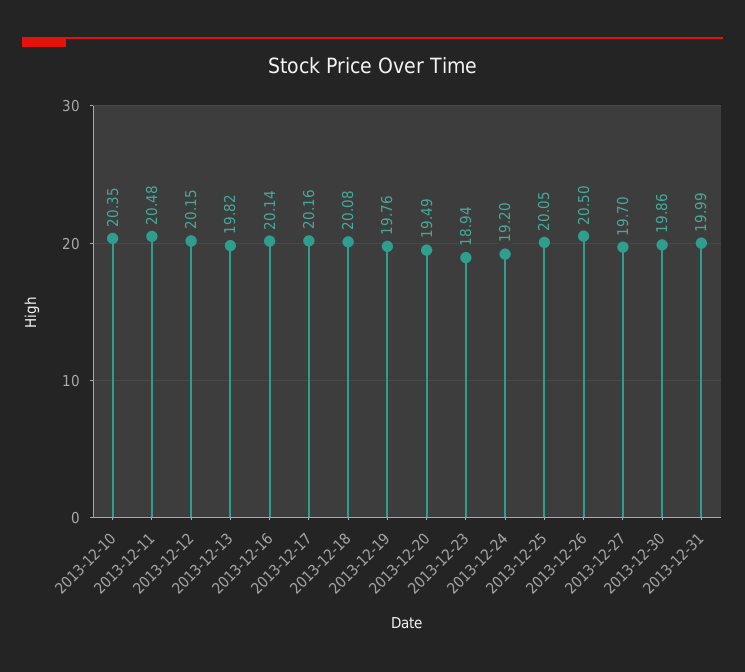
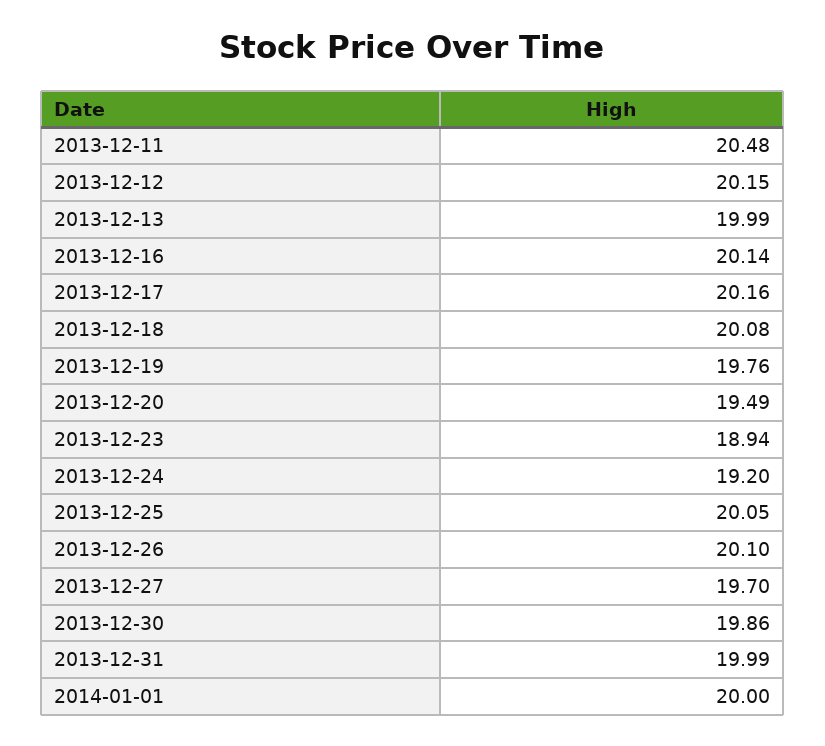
2013-12-10: 20.35 -> none
2013-12-13: 19.82 -> 19.99
2013-12-26: 20.5 -> 20.1
2014-01-01: none -> 20

